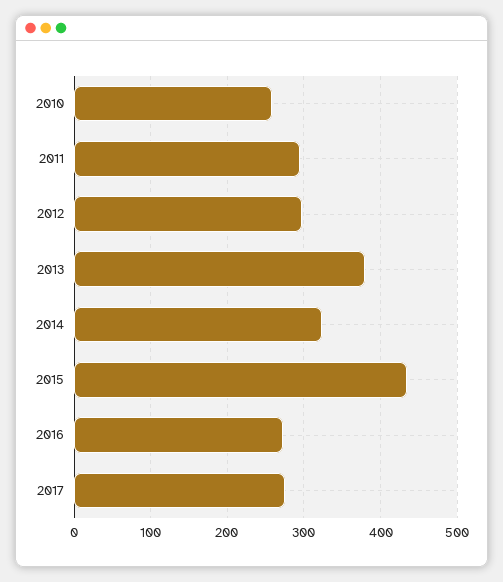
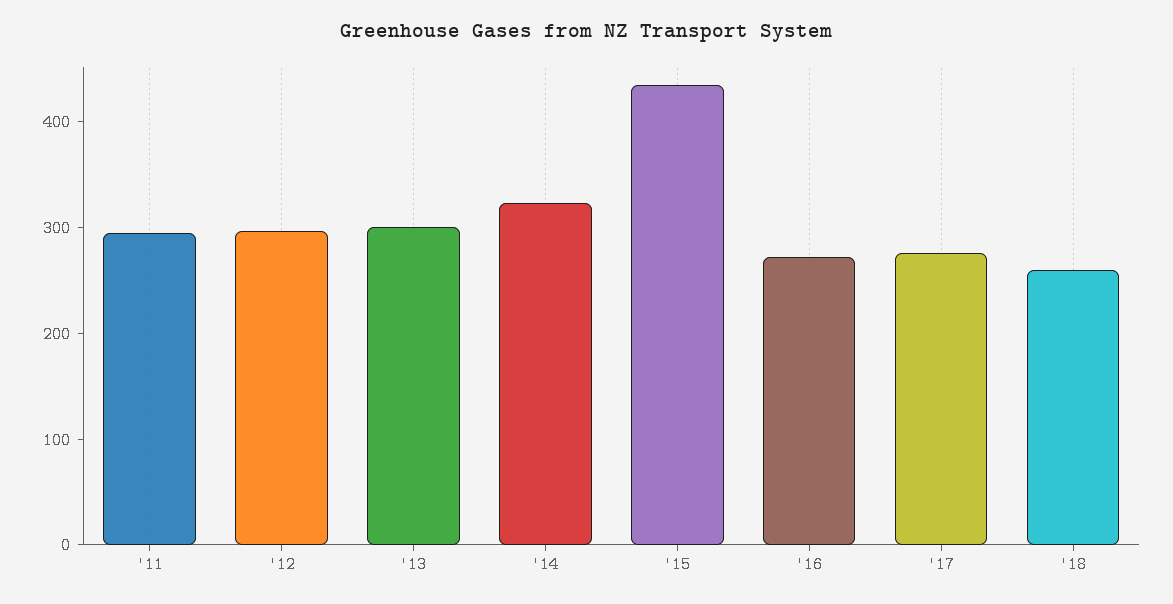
2010: 260 -> none
2013: 380 -> 300
'18: none -> 260

